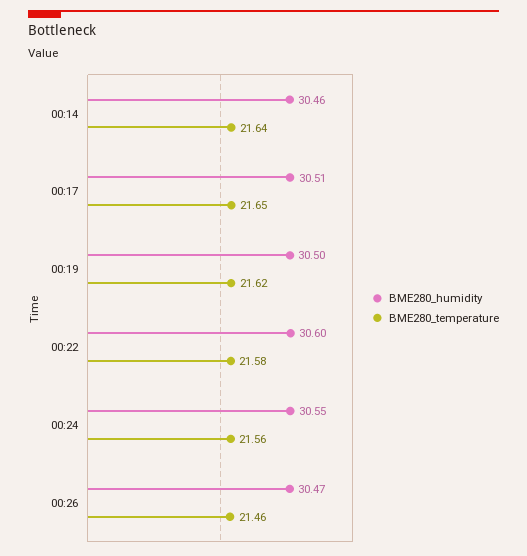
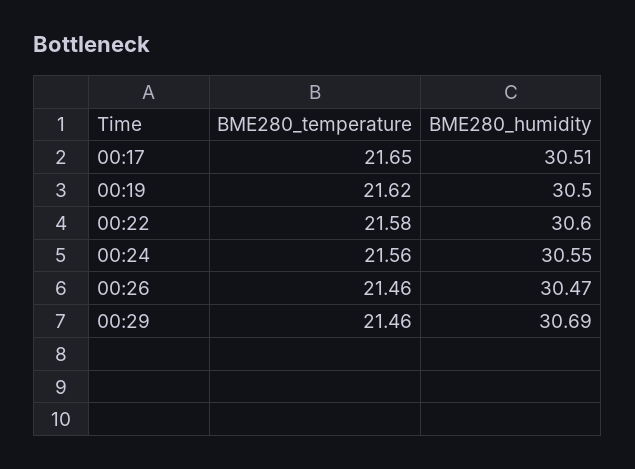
BME280_humidity, 00:14: 30.46 -> none
BME280_temperature, 00:14: 21.64 -> none
BME280_temperature, 00:29: none -> 21.46
BME280_humidity, 00:29: none -> 30.69

